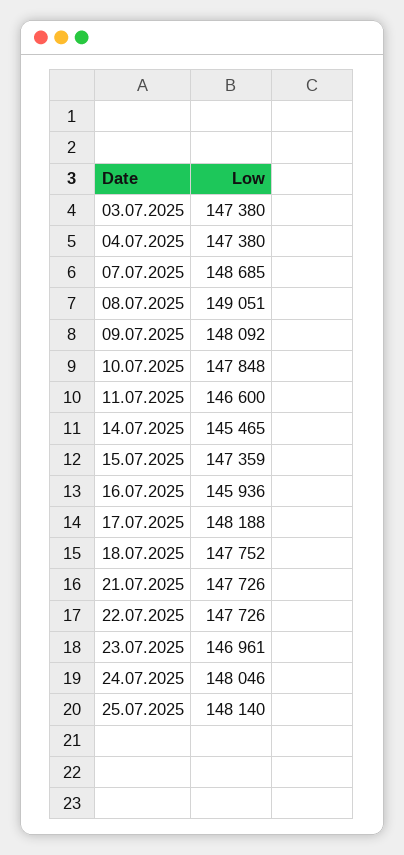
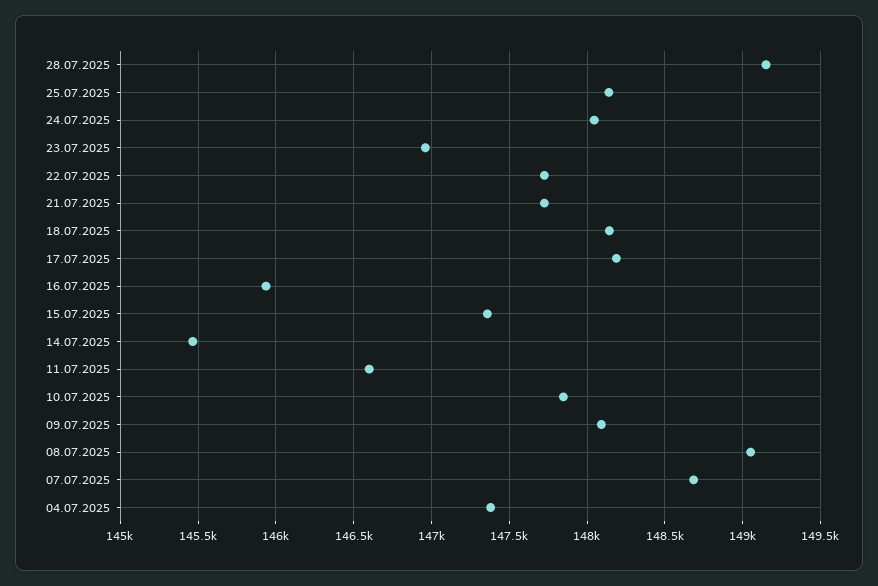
03.07.2025: 147380 -> none
18.07.2025: 147752 -> 148150
28.07.2025: none -> 149150

